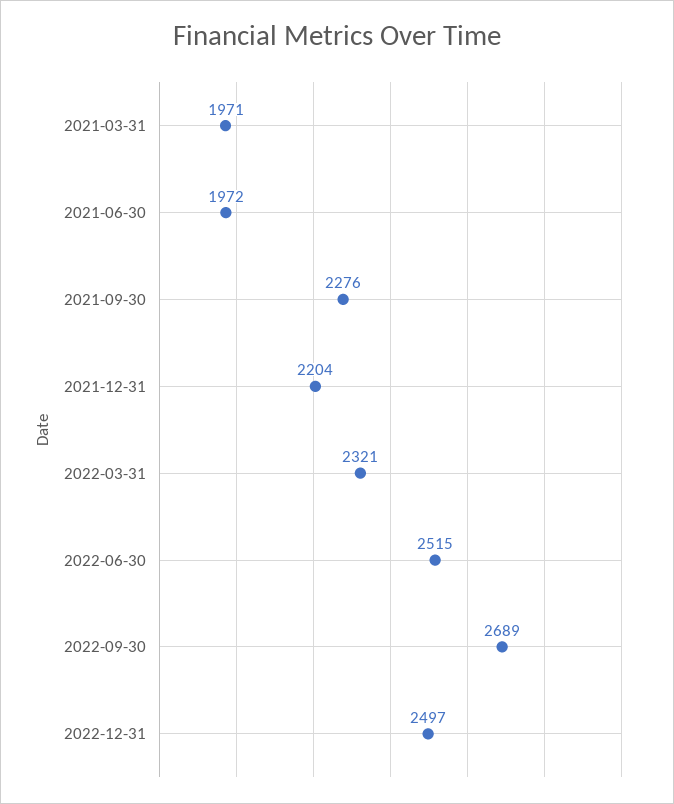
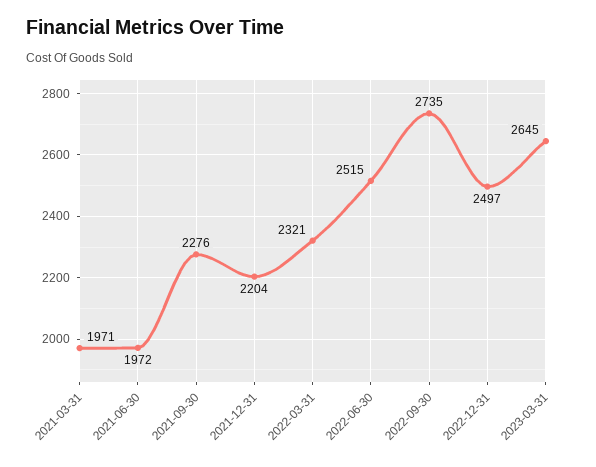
2022-09-30: 2689 -> 2735
2023-03-31: none -> 2645

